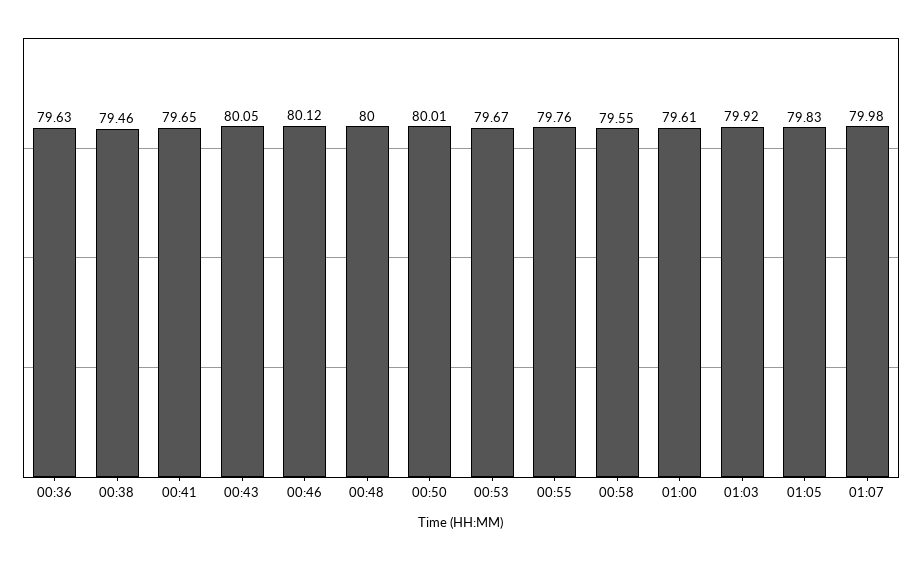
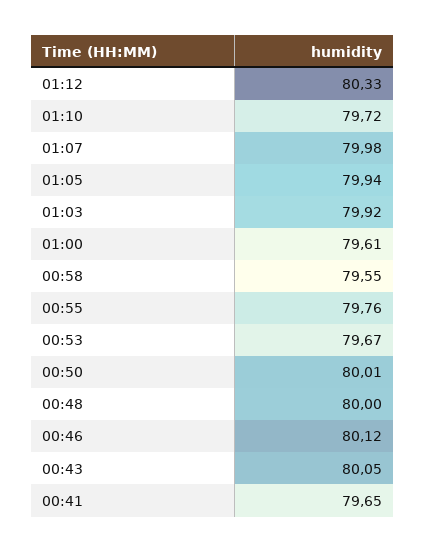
00:36: 79.63 -> none
00:38: 79.46 -> none
01:05: 79.83 -> 79.94
01:12: none -> 80.33
01:10: none -> 79.72

